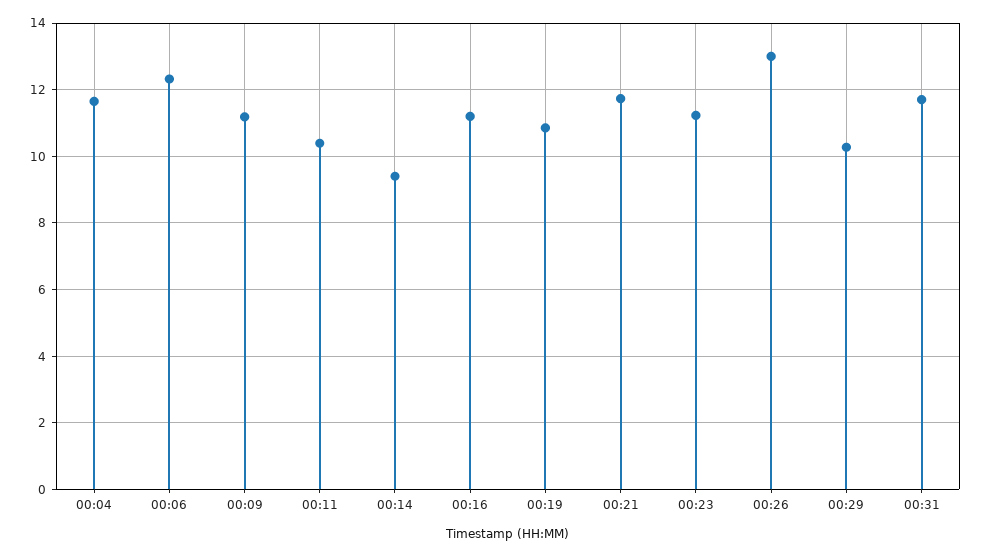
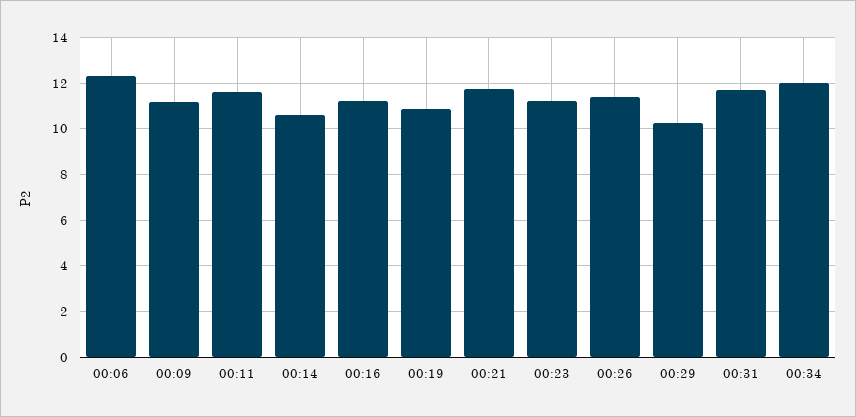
00:04: 11.6 -> none
00:11: 10.4 -> 11.5
00:14: 9.4 -> 10.5
00:26: 13 -> 11.5
00:34: none -> 12

